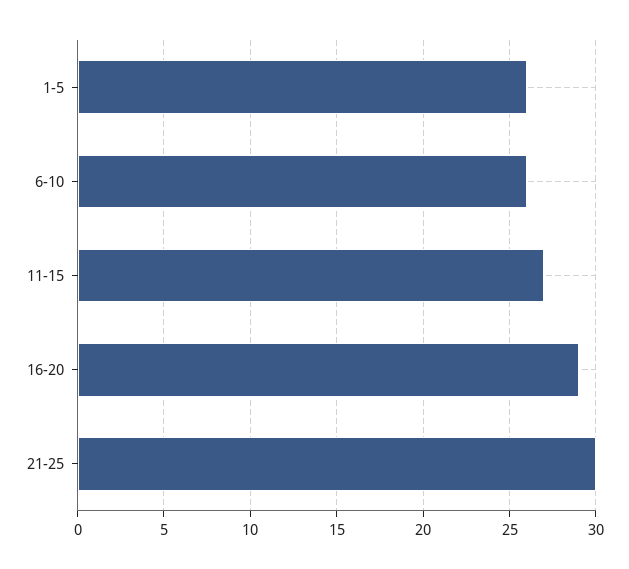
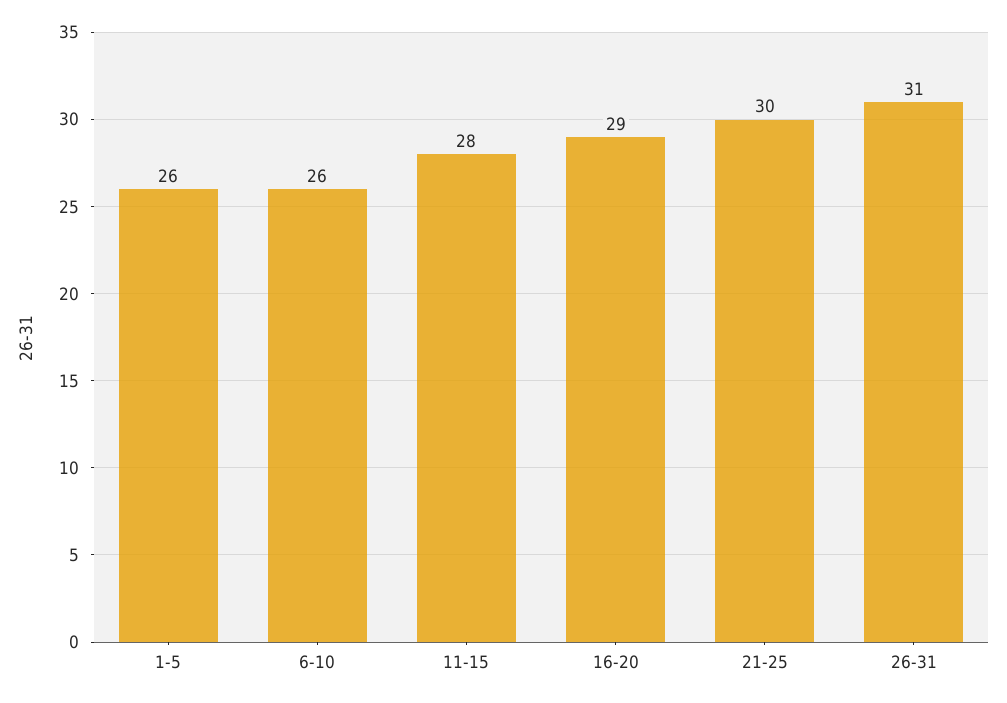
11-15: 27 -> 28
26-31: none -> 31

